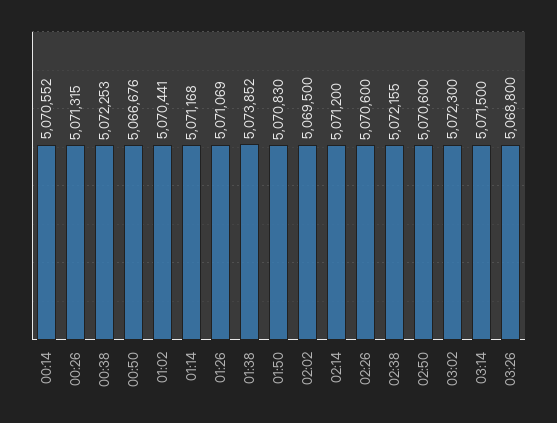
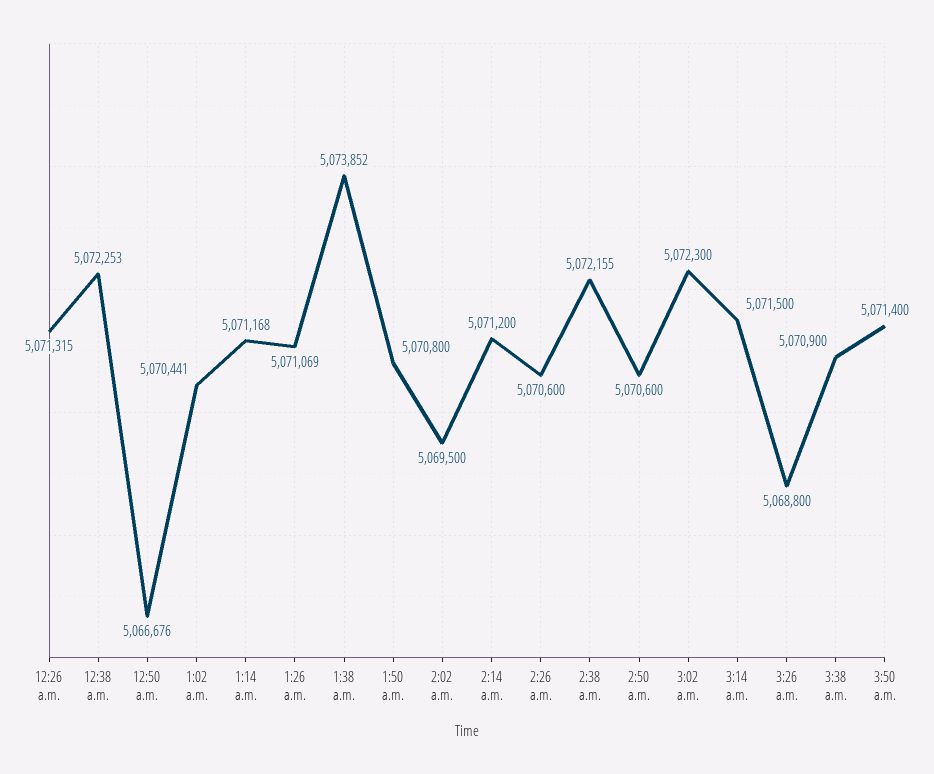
00:14: 5070552 -> none
01:50: 5070830 -> 5070800
3:38 a.m.: none -> 5070900
3:50 a.m.: none -> 5071400

